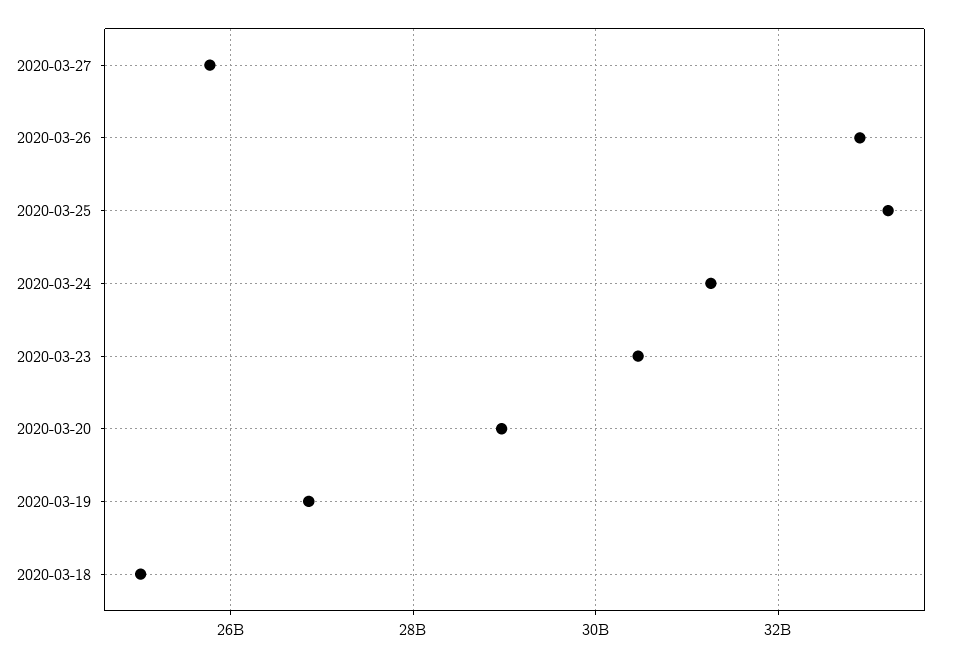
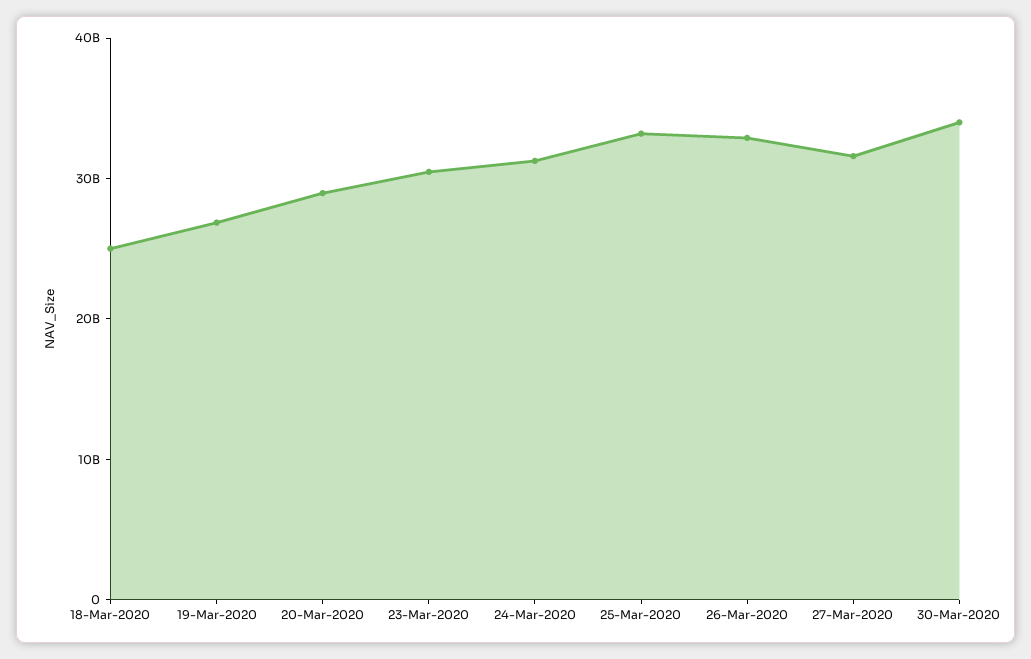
2020-03-27: 25800000000 -> 32000000000
30-Mar-2020: none -> 34000000000

